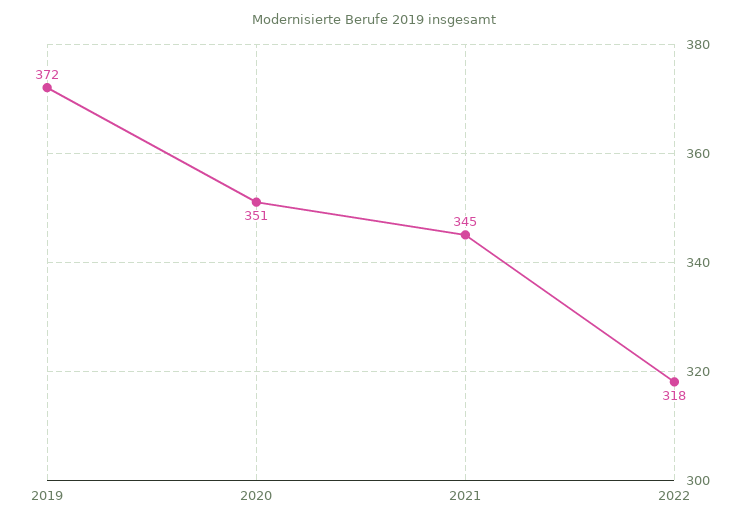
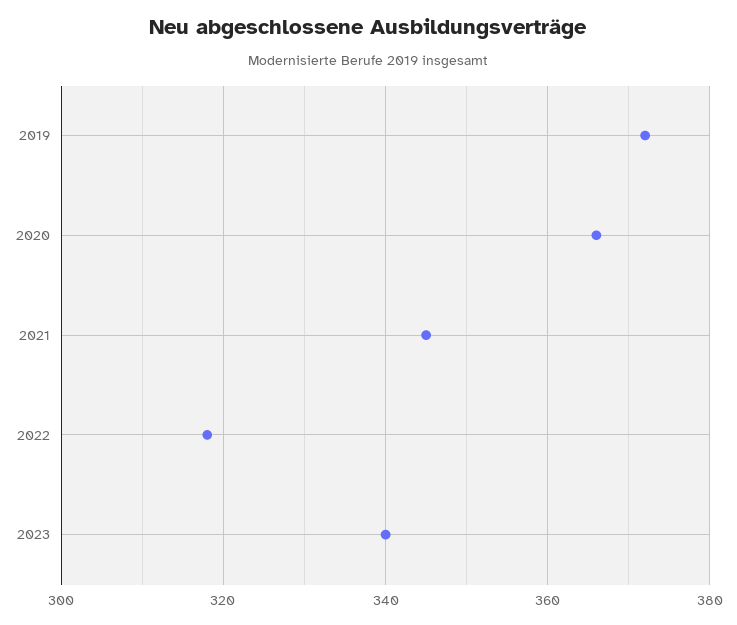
2020: 351 -> 365
2023: none -> 340

